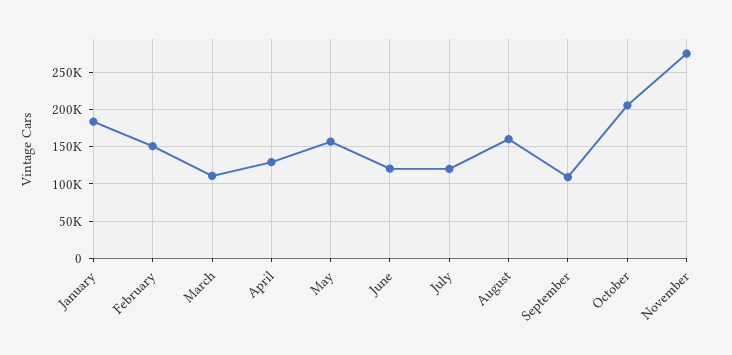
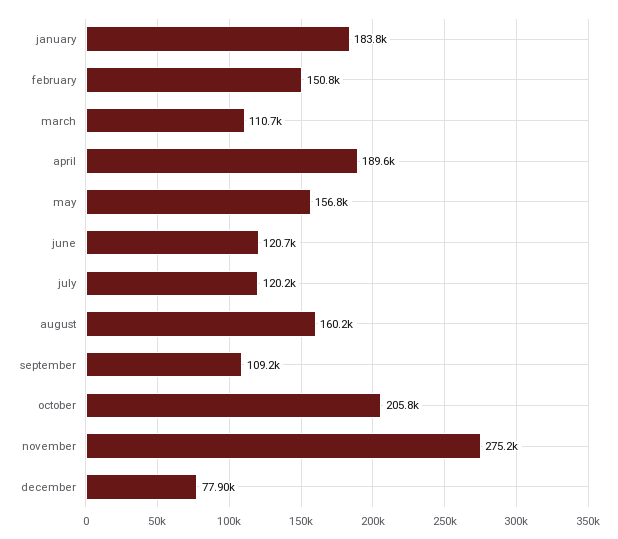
April: 130000 -> 189600
december: none -> 77900

